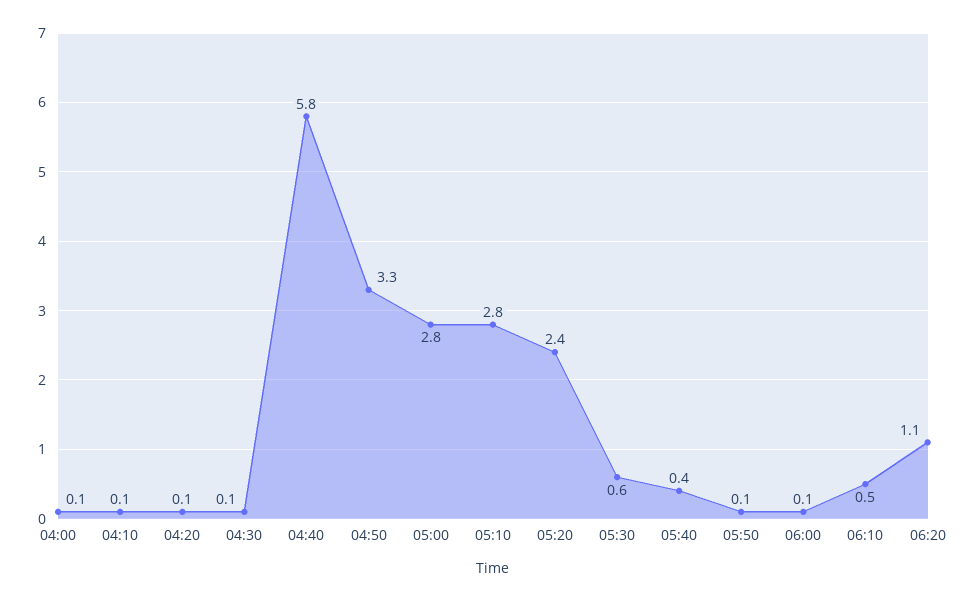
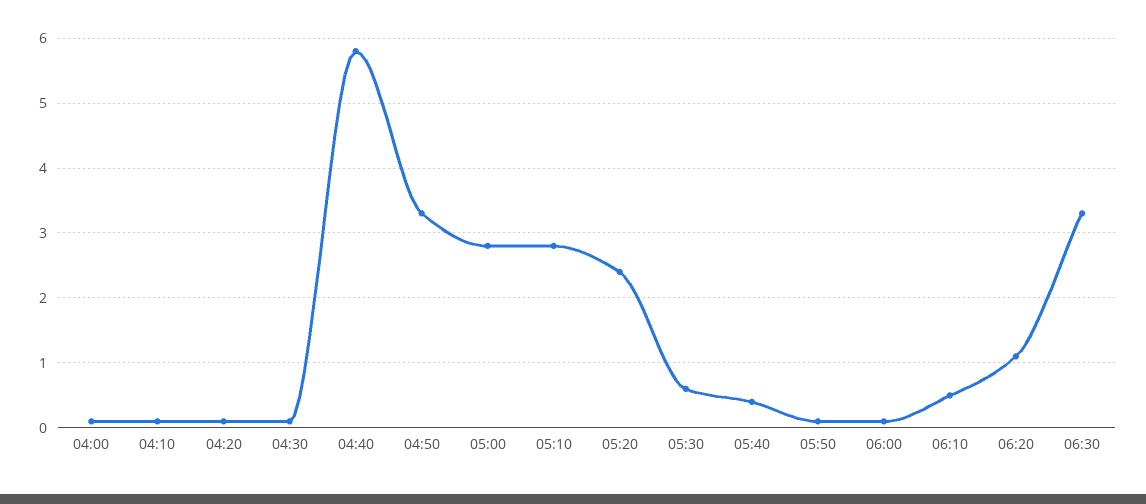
06:30: none -> 3.3

